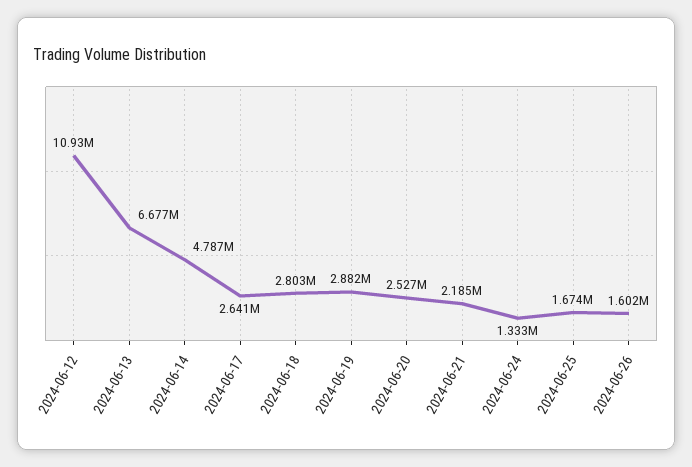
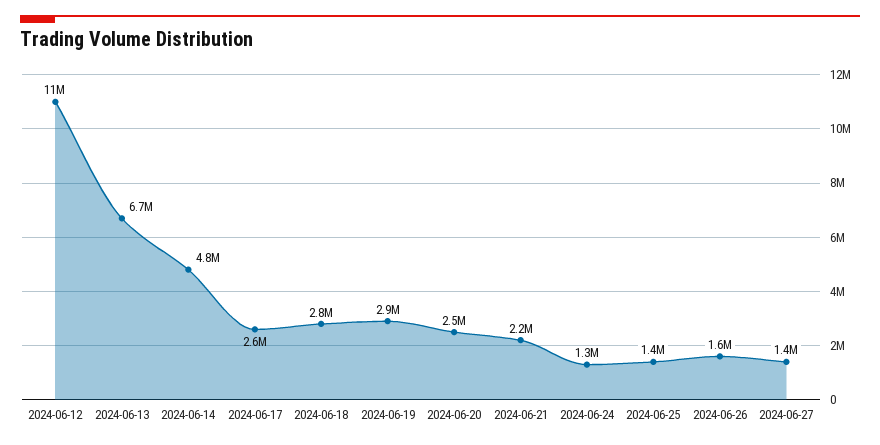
2024-06-25: 1674000 -> 1400000
2024-06-27: none -> 1400000

